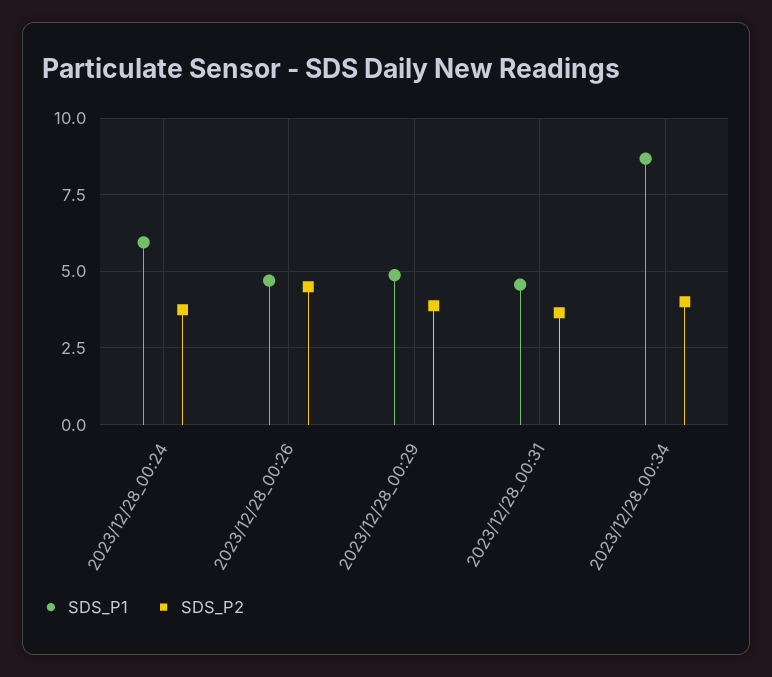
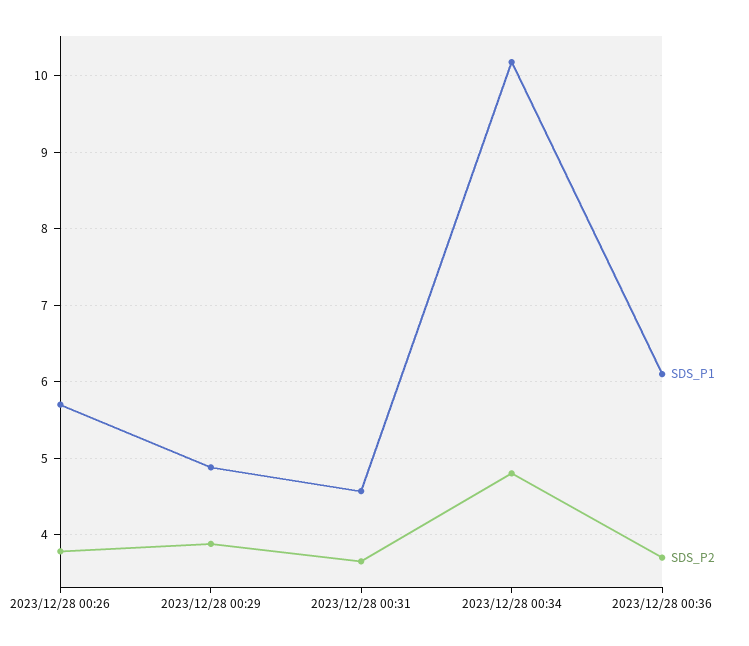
SDS_P1, 2023/12/28_00:24: 6 -> none
SDS_P2, 2023/12/28_00:24: 3.75 -> none
SDS_P1, 2023/12/28_00:26: 4.75 -> 5.7
SDS_P2, 2023/12/28_00:26: 4.5 -> 3.8
SDS_P1, 2023/12/28_00:34: 8.75 -> 10.2
SDS_P2, 2023/12/28_00:34: 4 -> 4.8
SDS_P1, 2023/12/28 00:36: none -> 6.1
SDS_P2, 2023/12/28 00:36: none -> 3.7

